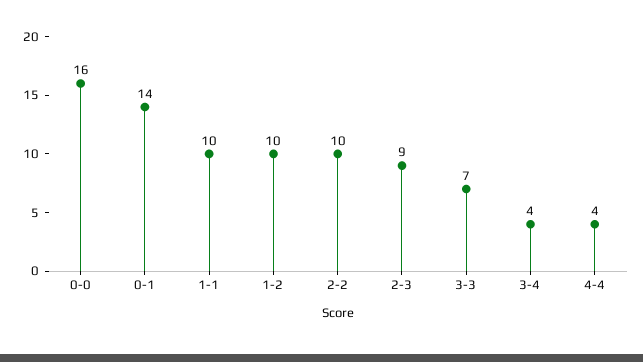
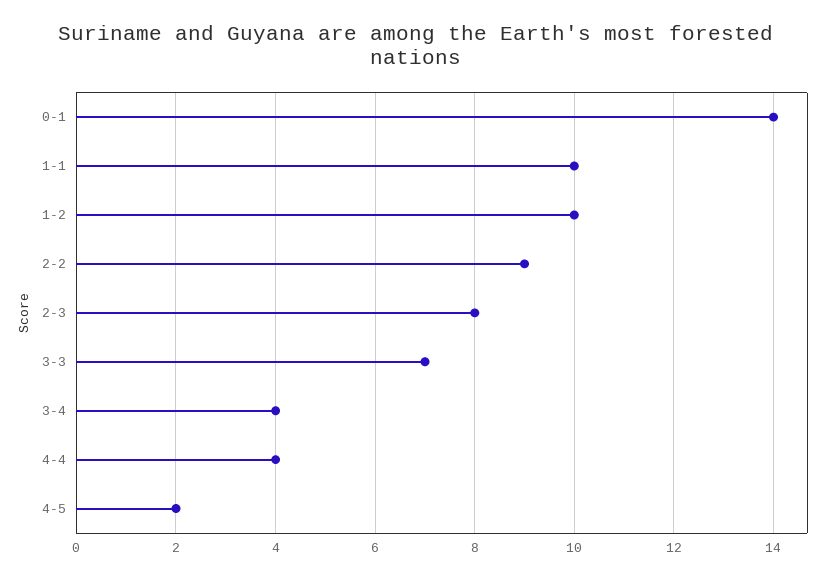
0-0: 16 -> none
2-2: 10 -> 9
2-3: 9 -> 8
4-5: none -> 2

